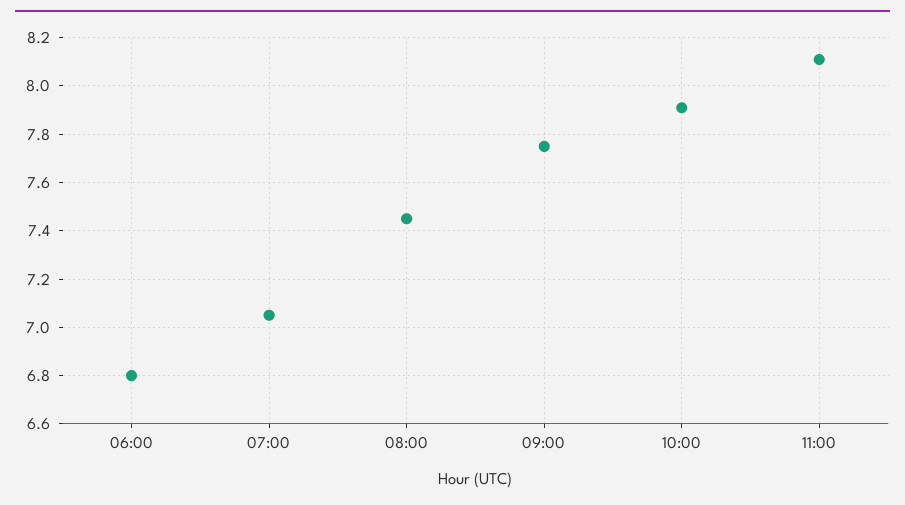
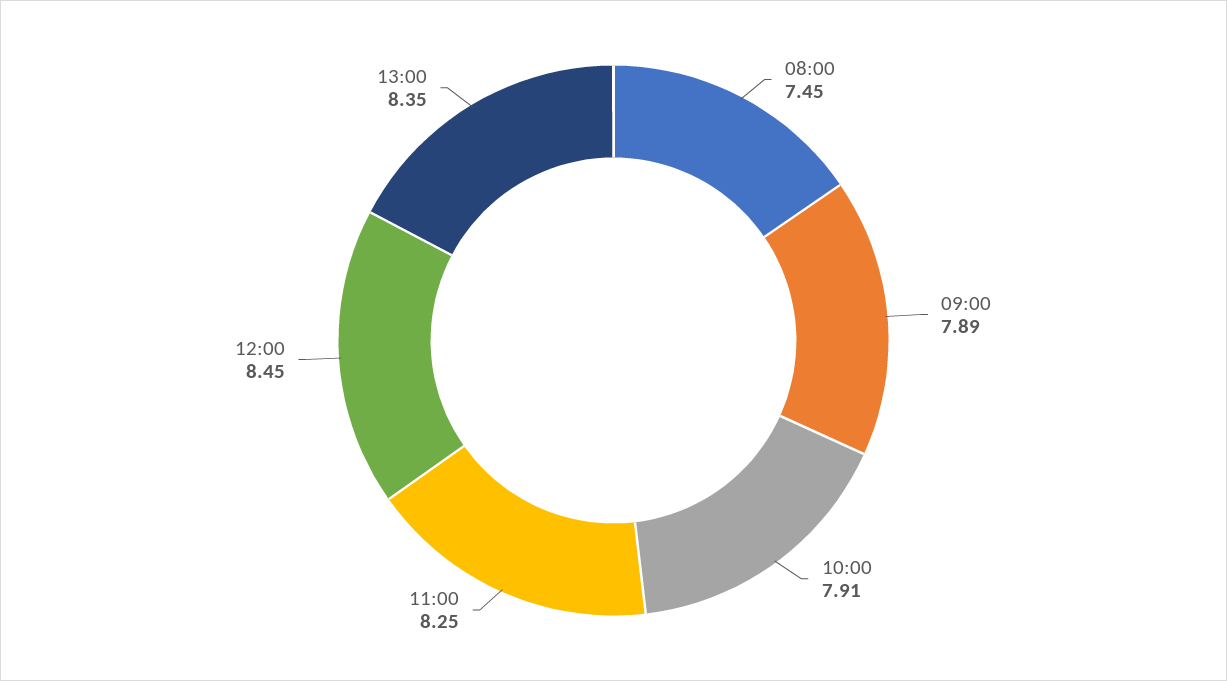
06:00: 6.8 -> none
07:00: 7.05 -> none
09:00: 7.75 -> 7.89
11:00: 8.1 -> 8.25
12:00: none -> 8.45
13:00: none -> 8.35

